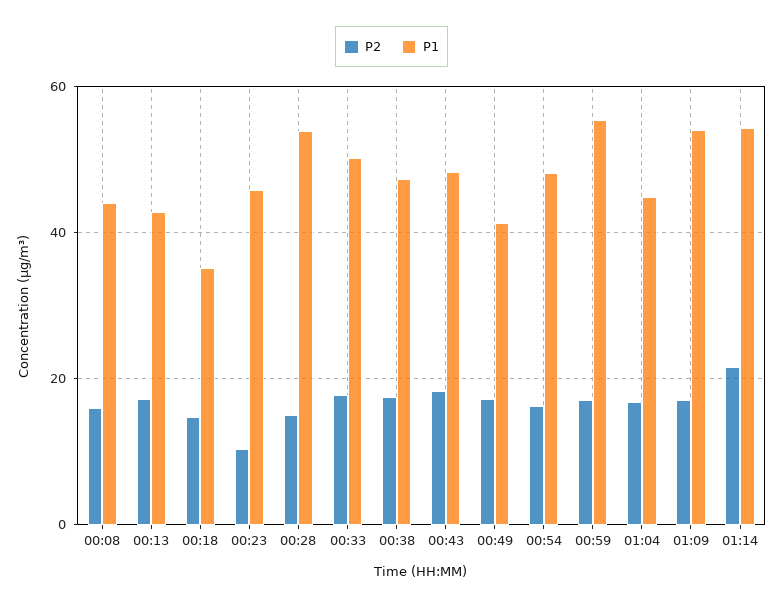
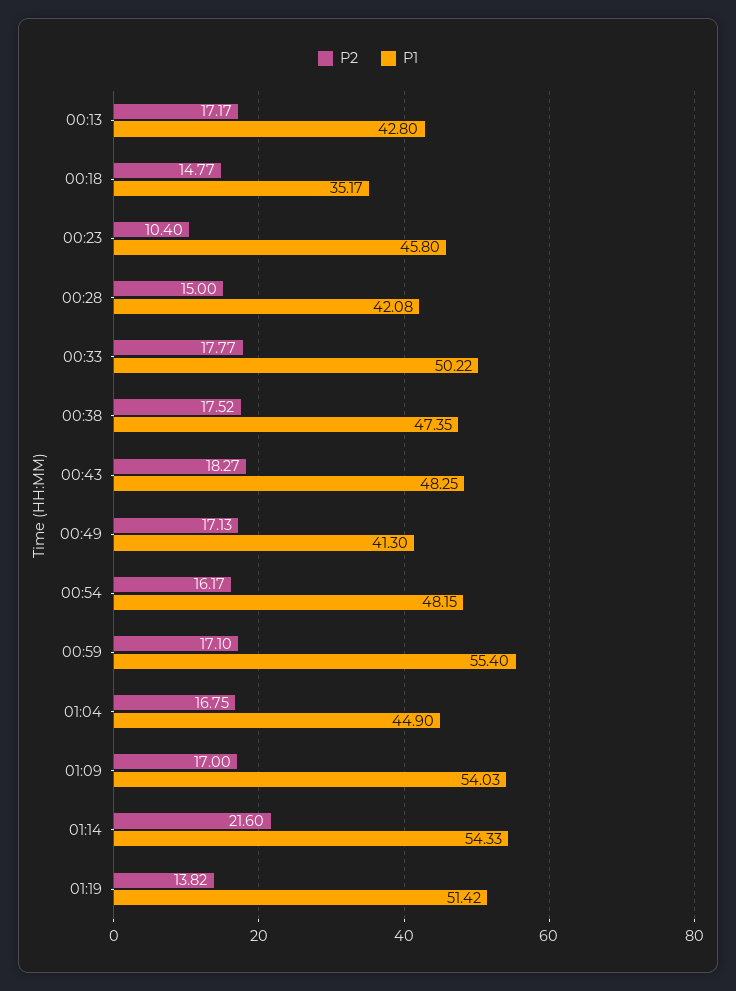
P2, 00:08: 16 -> none
P1, 00:08: 44 -> none
P1, 00:28: 54 -> 42.08
P2, 01:19: none -> 13.82
P1, 01:19: none -> 51.42

